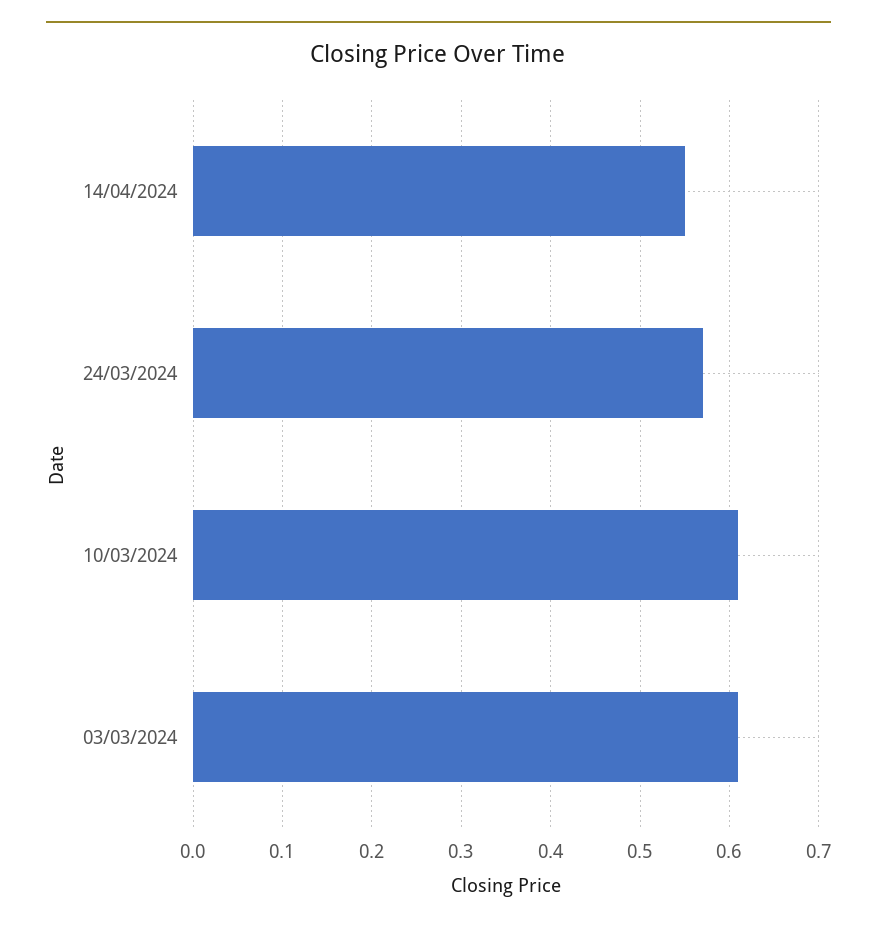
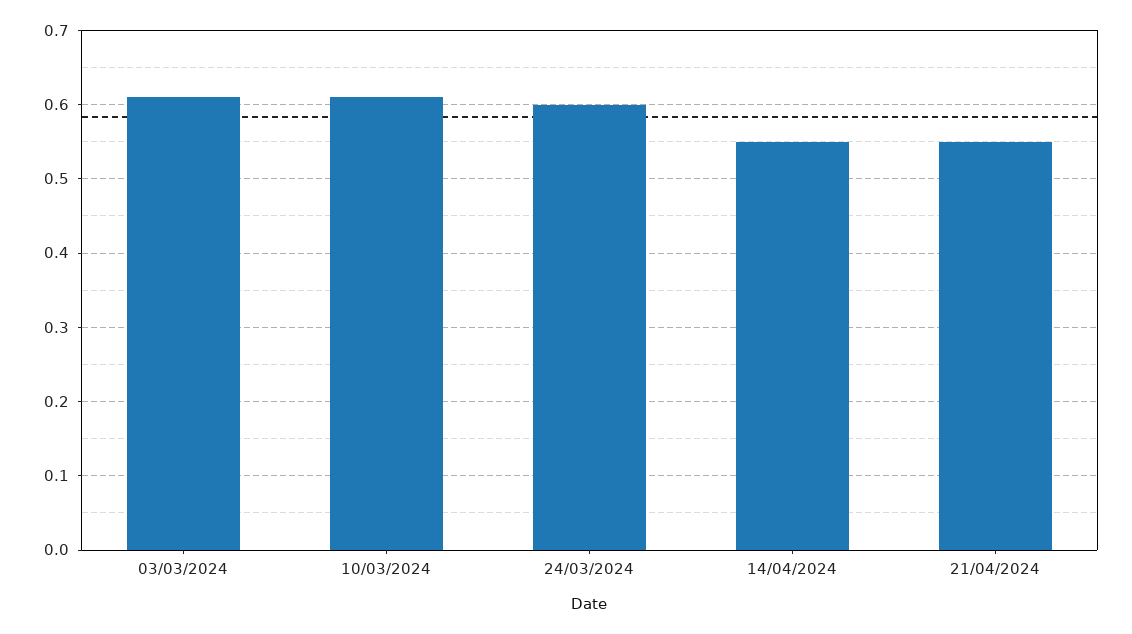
24/03/2024: 0.57 -> 0.6
21/04/2024: none -> 0.55

